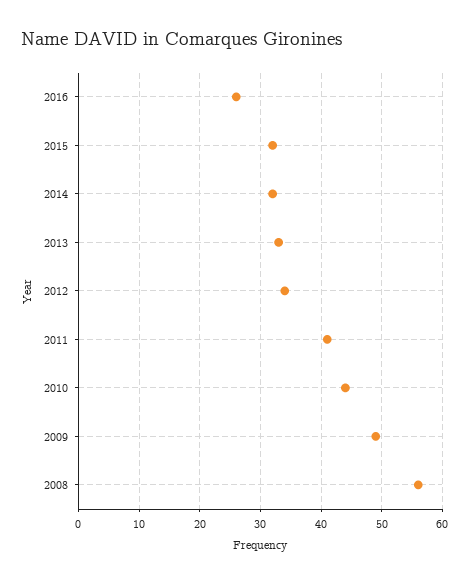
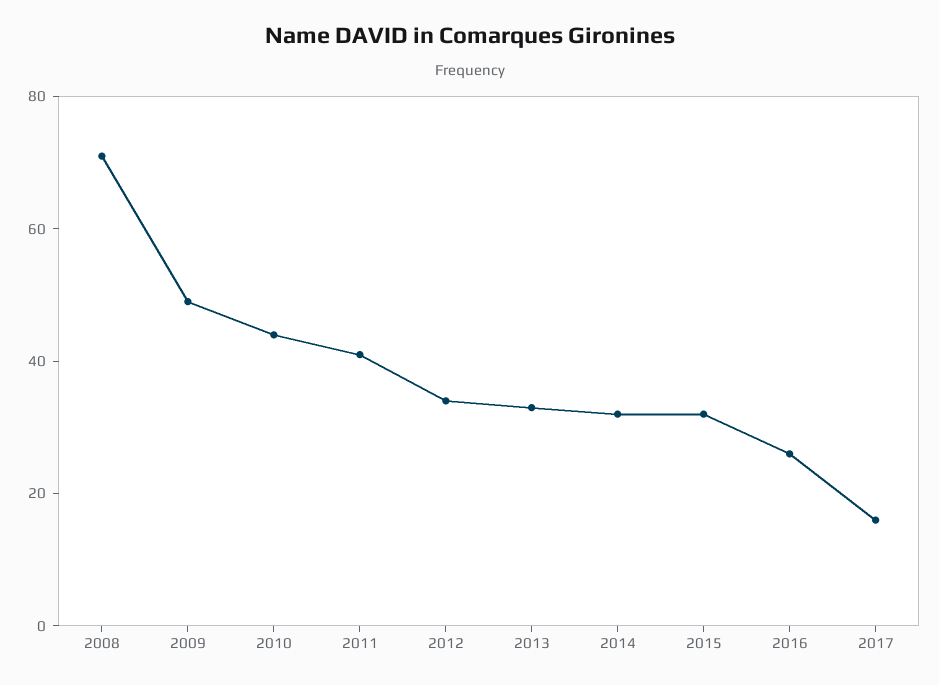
2008: 56 -> 70
2017: none -> 15

